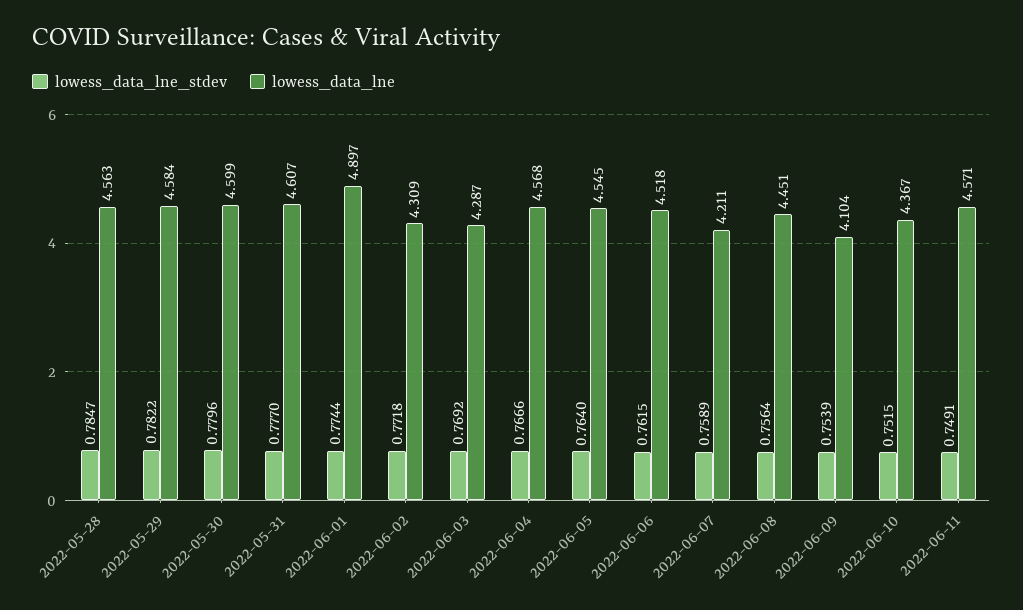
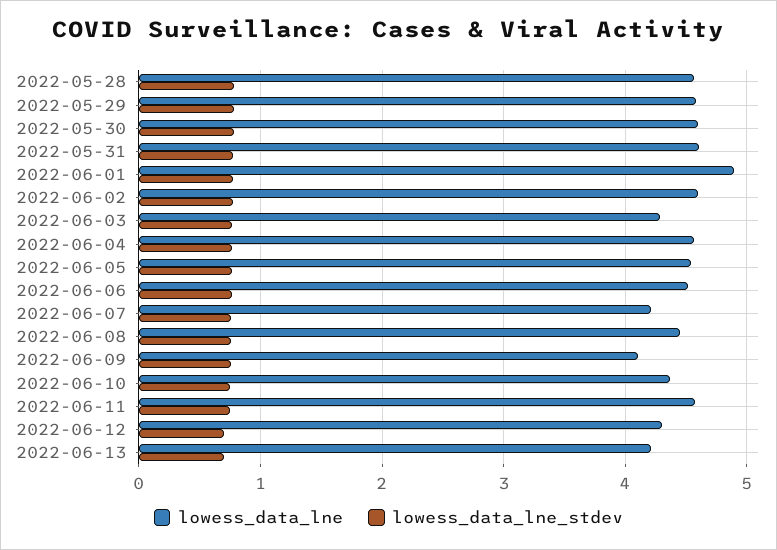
lowess_data_lne, 2022-06-02: 4.309 -> 4.6
lowess_data_lne, 2022-06-12: none -> 4.3
lowess_data_lne_stdev, 2022-06-12: none -> 0.7
lowess_data_lne, 2022-06-13: none -> 4.2
lowess_data_lne_stdev, 2022-06-13: none -> 0.7

